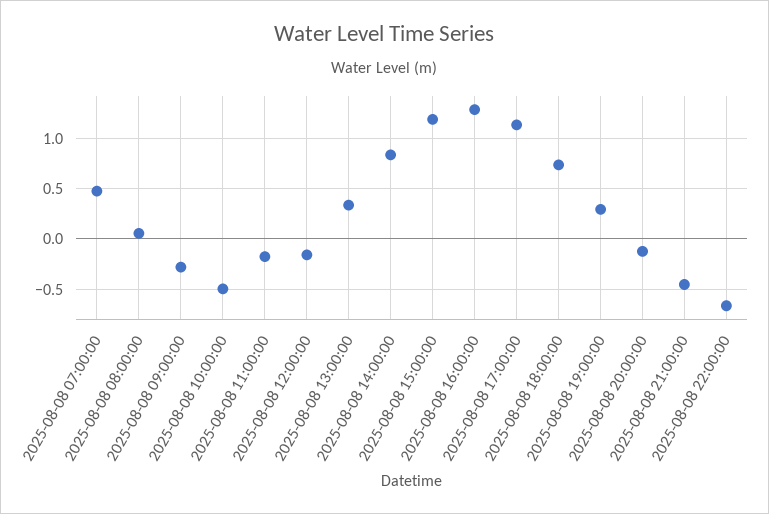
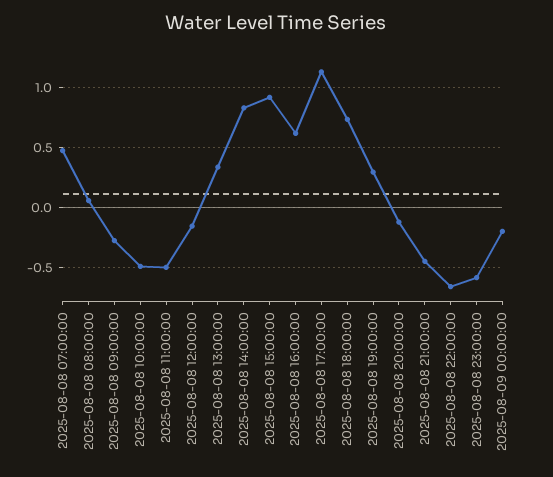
2025-08-08 11:00:00: -0.2 -> -0.5
2025-08-08 15:00:00: 1.2 -> 0.9
2025-08-08 16:00:00: 1.3 -> 0.6
2025-08-08 23:00:00: none -> -0.6
2025-08-09 00:00:00: none -> -0.2

